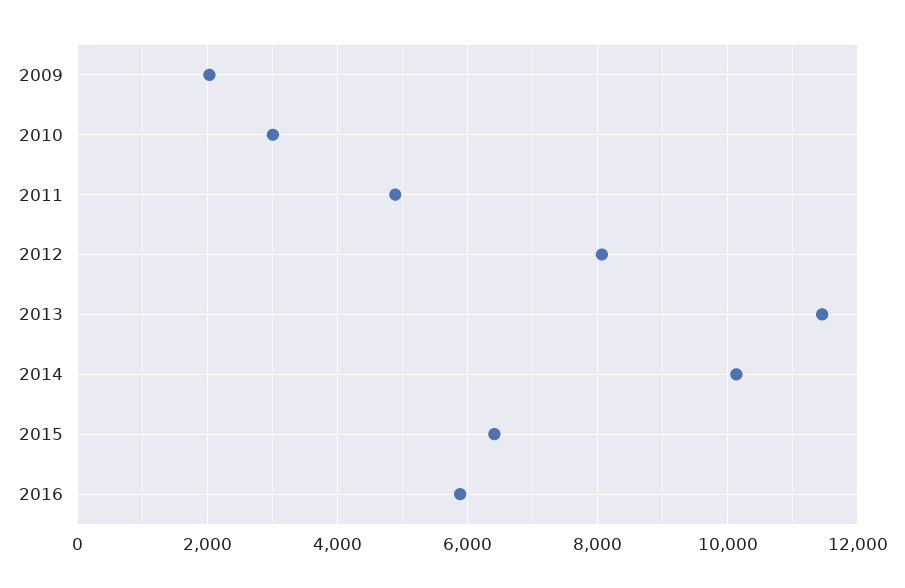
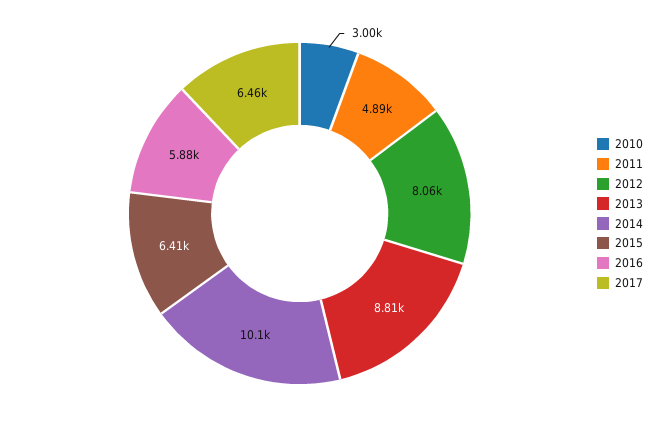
2009: 2000 -> none
2013: 11400 -> 8810
2017: none -> 6460

